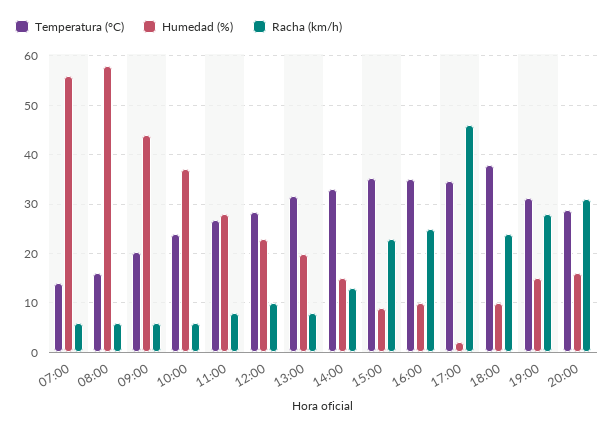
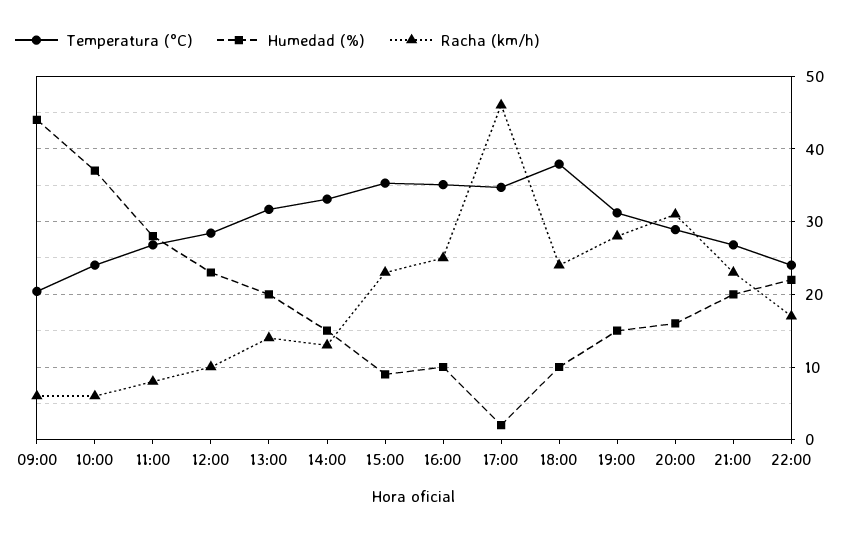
Temperatura (°C), 07:00: 14 -> none
Humedad (%), 07:00: 56 -> none
Racha (km/h), 07:00: 6 -> none
Temperatura (°C), 08:00: 16 -> none
Humedad (%), 08:00: 58 -> none
Racha (km/h), 08:00: 6 -> none
Racha (km/h), 13:00: 8 -> 14
Temperatura (°C), 21:00: none -> 27
Humedad (%), 21:00: none -> 20
Racha (km/h), 21:00: none -> 23
Temperatura (°C), 22:00: none -> 24
Humedad (%), 22:00: none -> 22
Racha (km/h), 22:00: none -> 17

